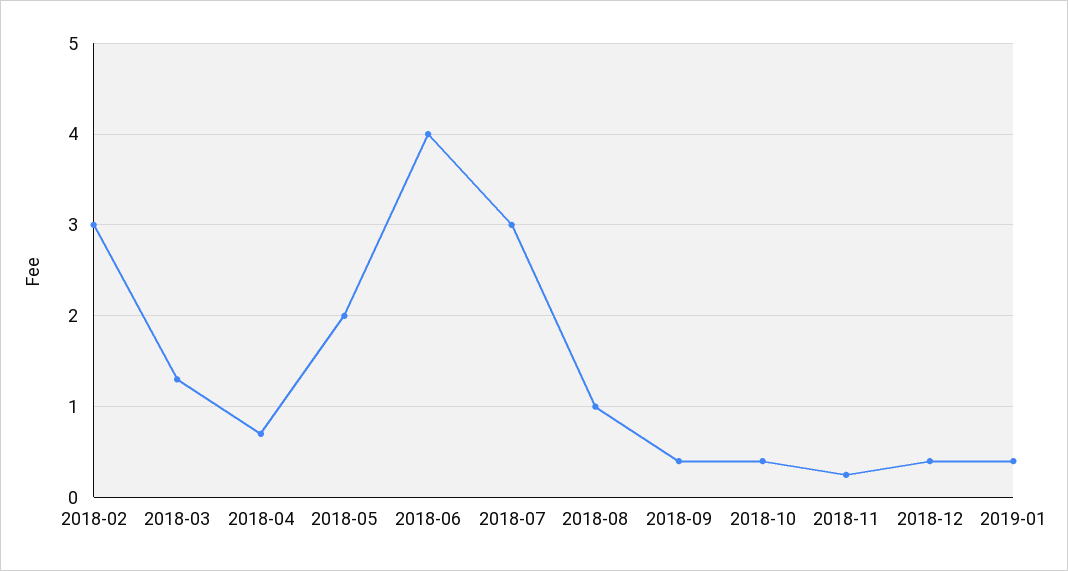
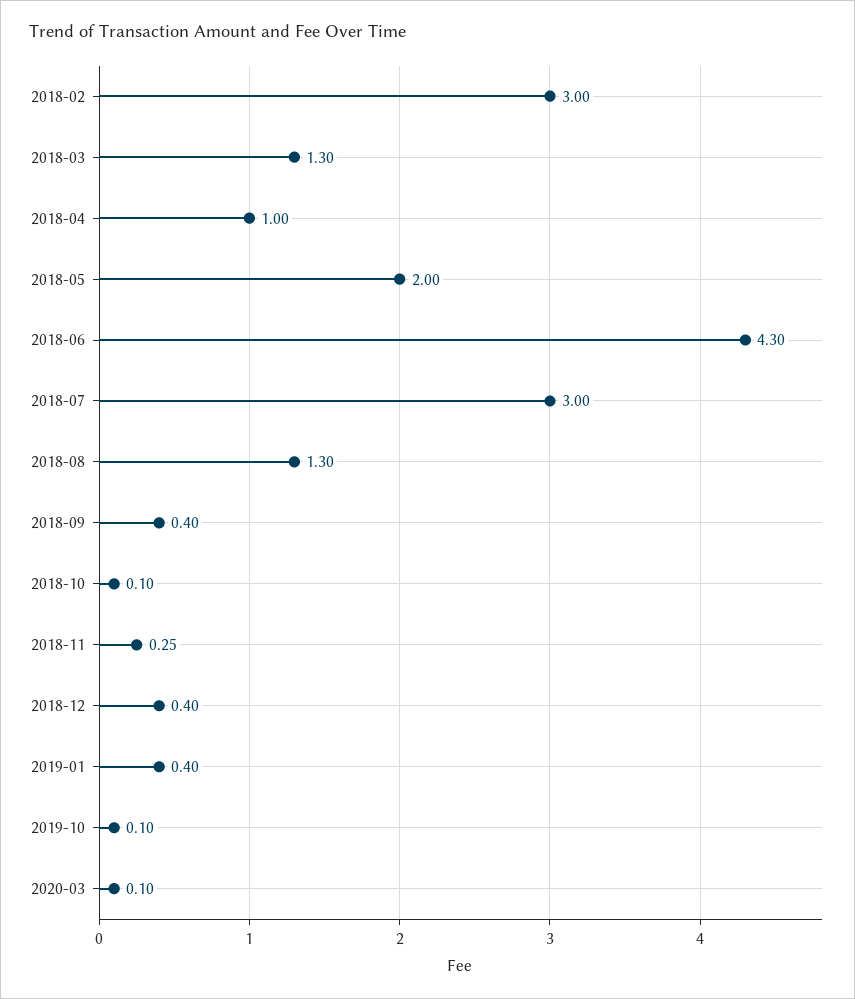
2018-04: 0.7 -> 1
2018-06: 4 -> 4.3
2018-08: 1 -> 1.3
2018-10: 0.4 -> 0.1
2019-10: none -> 0.1
2020-03: none -> 0.1

